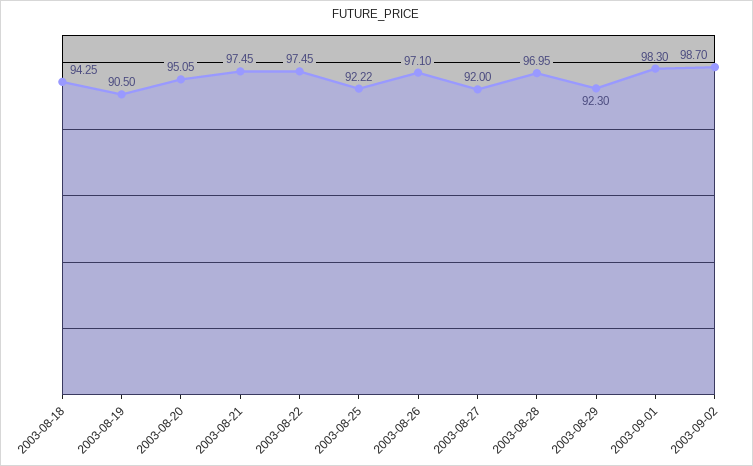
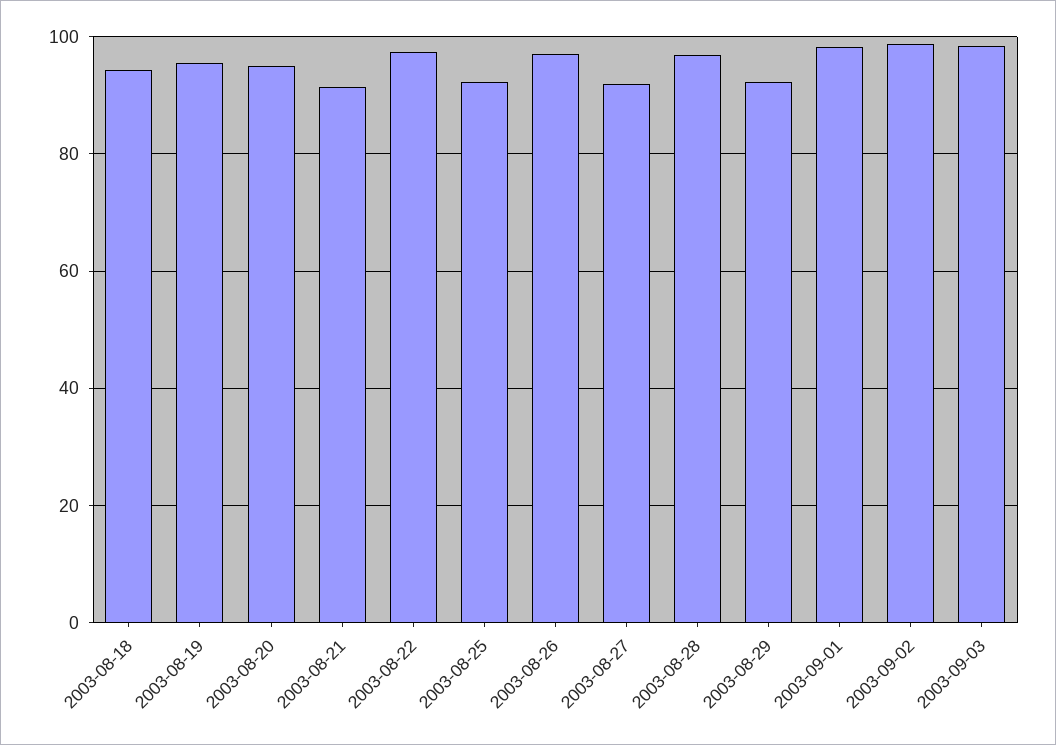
2003-08-19: 90.5 -> 96
2003-08-21: 97.45 -> 92
2003-09-03: none -> 98

